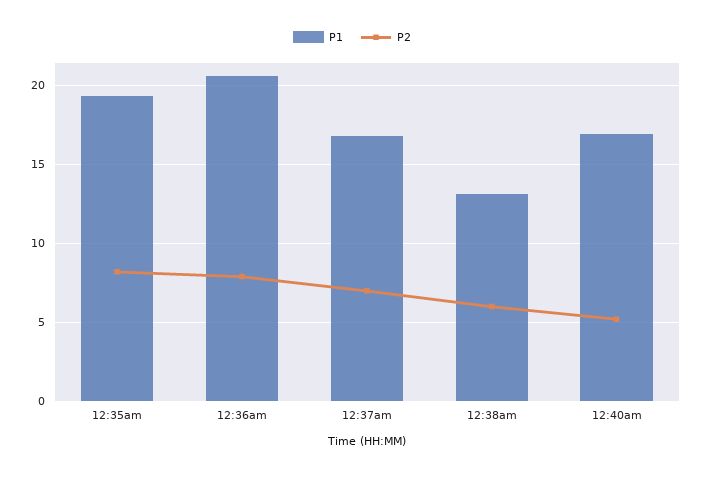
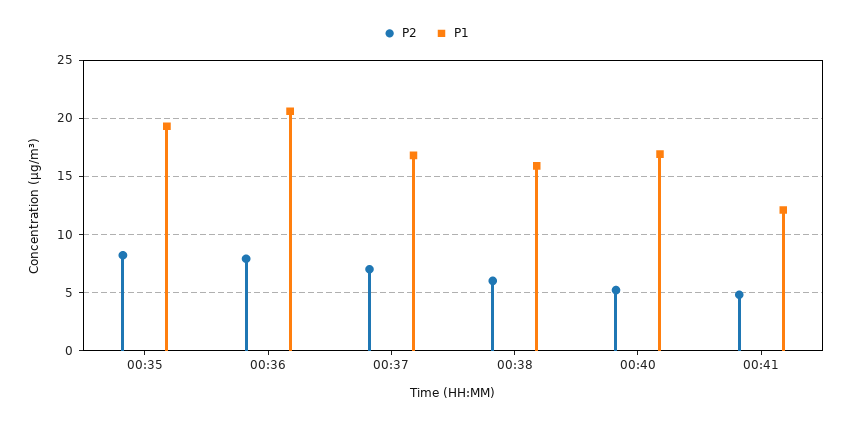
P1, 12:38am: 13 -> 16
P2, 00:41: none -> 5
P1, 00:41: none -> 12

